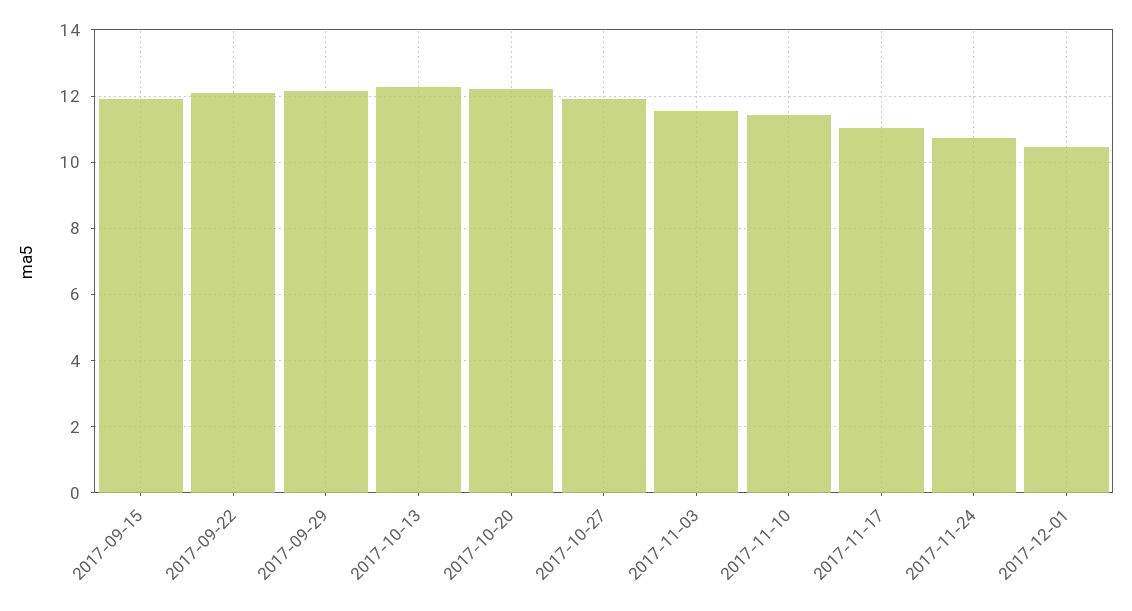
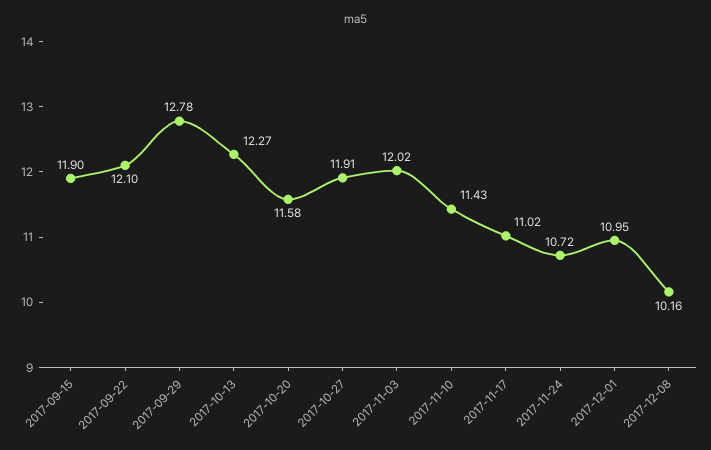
2017-09-29: 12.2 -> 12.78
2017-10-20: 12.2 -> 11.58
2017-11-03: 11.6 -> 12.02
2017-12-01: 10.4 -> 10.95
2017-12-08: none -> 10.16

